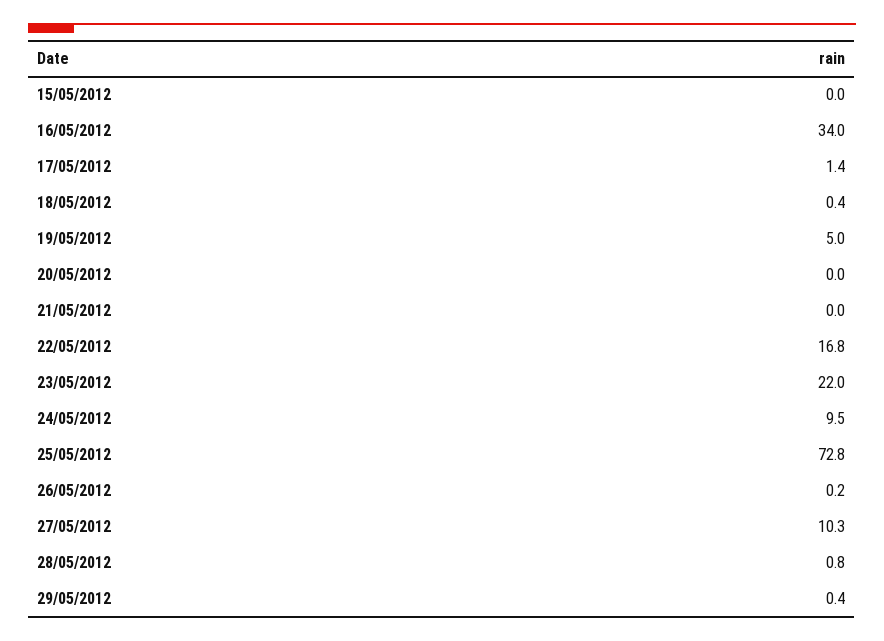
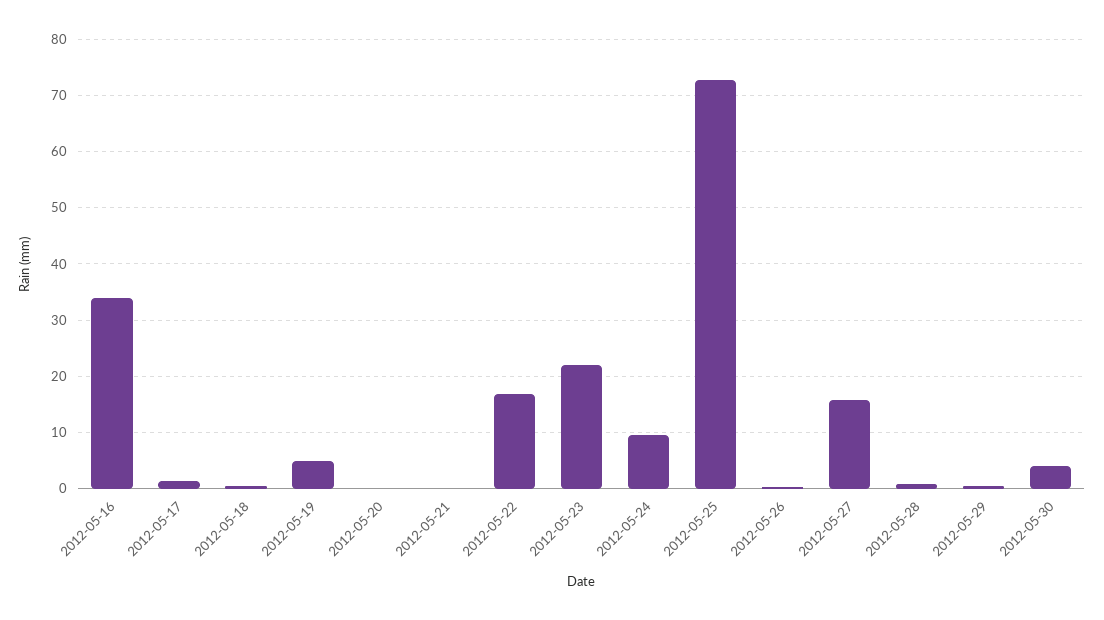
15/05/2012: 0 -> none
27/05/2012: 10.3 -> 16
2012-05-30: none -> 4

